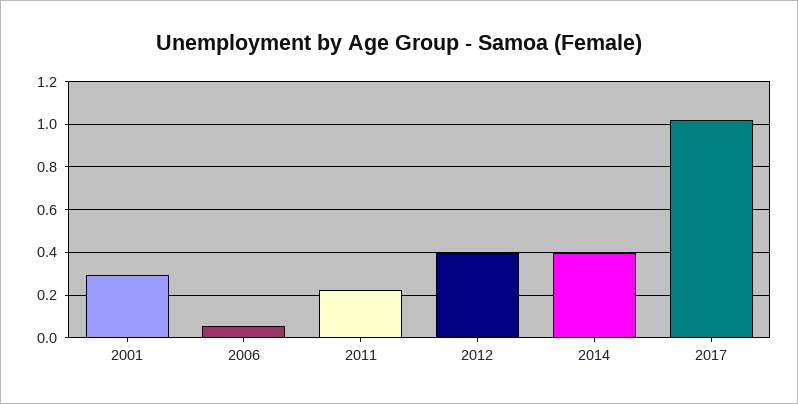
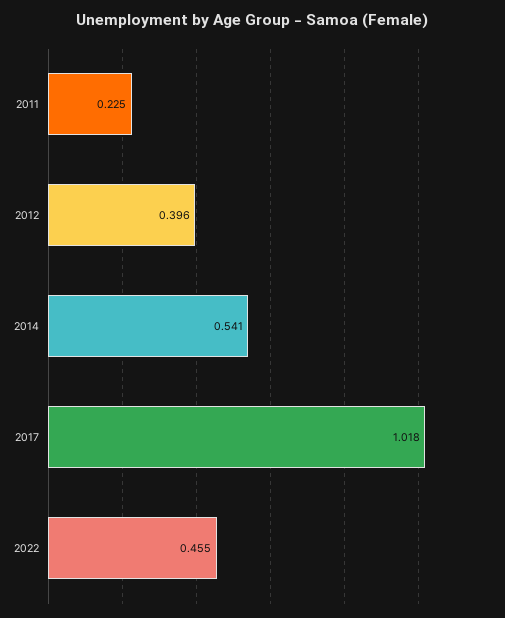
2001: 0.3 -> none
2006: 0.05 -> none
2014: 0.4 -> 0.541
2022: none -> 0.455

